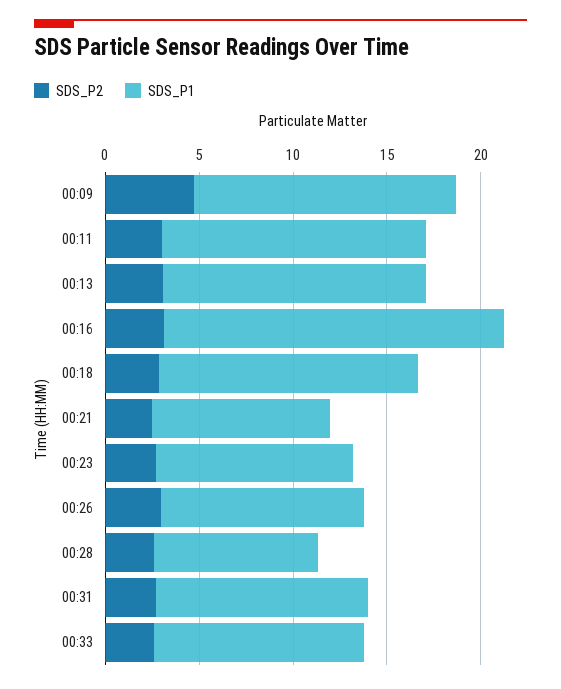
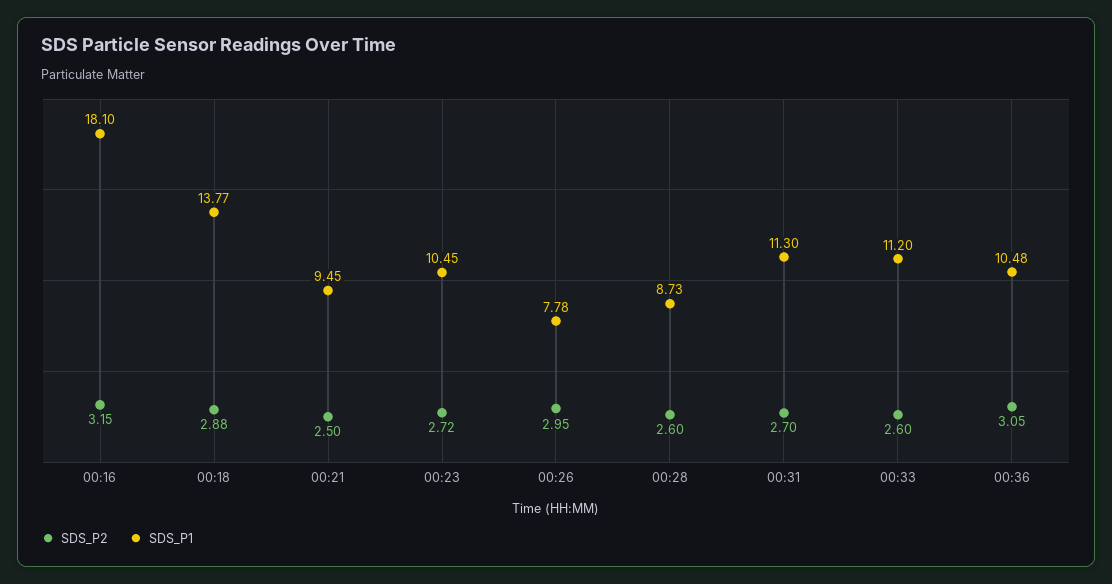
SDS_P2, 00:09: 5 -> none
SDS_P1, 00:09: 14 -> none
SDS_P2, 00:11: 3 -> none
SDS_P1, 00:11: 14 -> none
SDS_P2, 00:13: 3 -> none
SDS_P1, 00:13: 14 -> none
SDS_P1, 00:26: 11 -> 7.78
SDS_P2, 00:36: none -> 3.05
SDS_P1, 00:36: none -> 10.48

